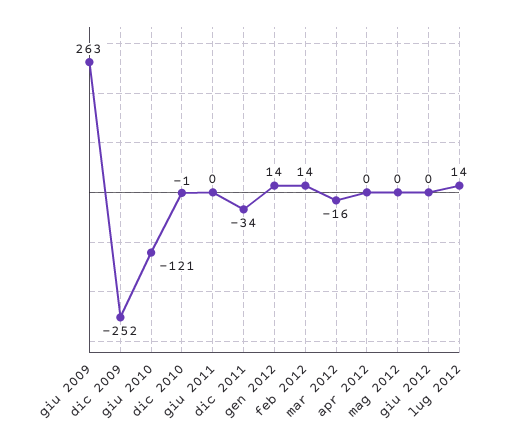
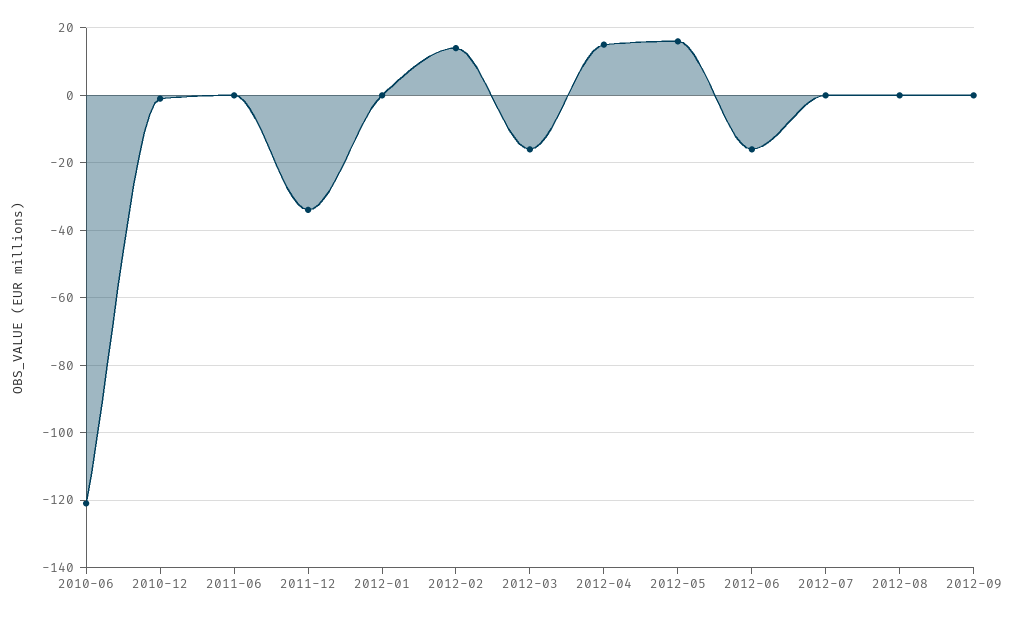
giu 2009: 263 -> none
dic 2009: -252 -> none
gen 2012: 14 -> 0
apr 2012: 0 -> 15
mag 2012: 0 -> 15
giu 2012: 0 -> -15
lug 2012: 14 -> 0
2012-08: none -> 0
2012-09: none -> 0

